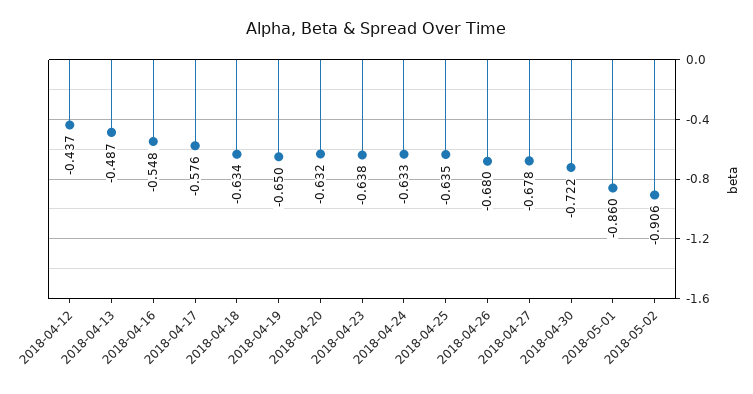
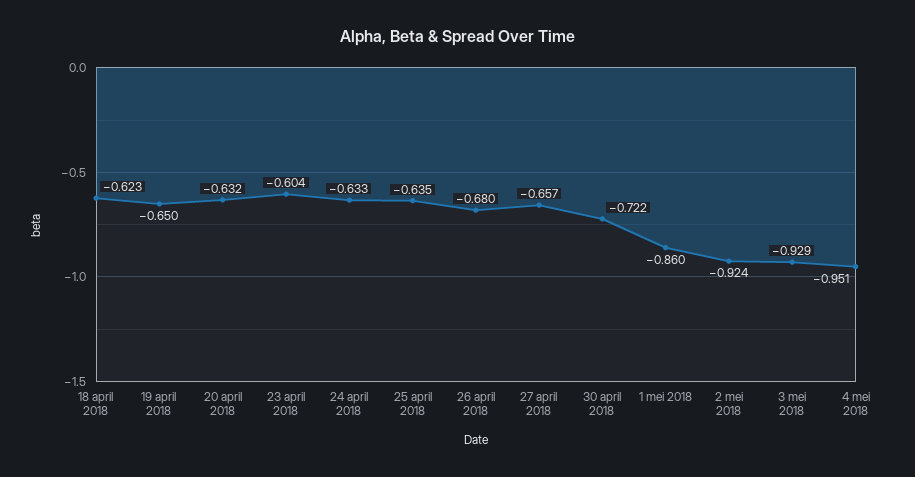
2018-04-12: -0.437 -> none
2018-04-13: -0.487 -> none
2018-04-16: -0.548 -> none
2018-04-17: -0.576 -> none
2018-04-18: -0.634 -> -0.623
2018-04-23: -0.638 -> -0.604
2018-04-27: -0.678 -> -0.657
2018-05-02: -0.906 -> -0.924
3 mei 2018: none -> -0.929
4 mei 2018: none -> -0.951

